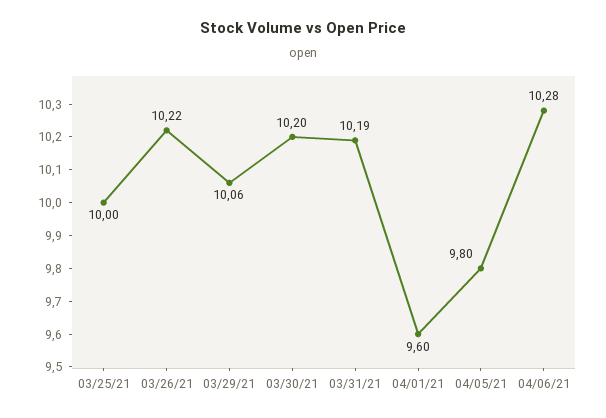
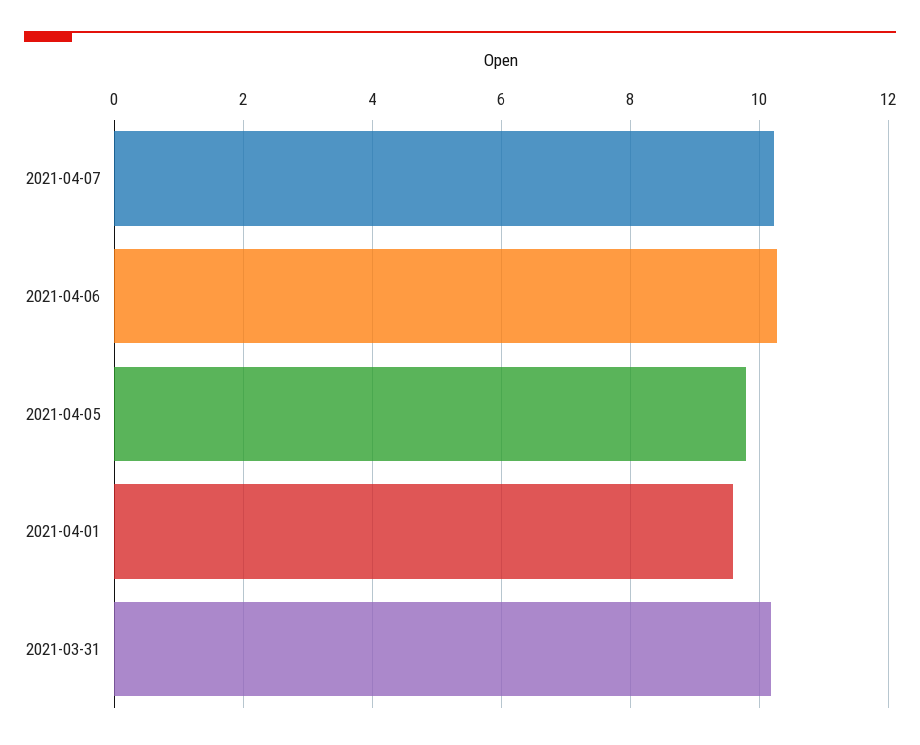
03/25/21: 10 -> none
03/26/21: 10.22 -> none
03/29/21: 10.06 -> none
03/30/21: 10.2 -> none
2021-04-07: none -> 10.2

